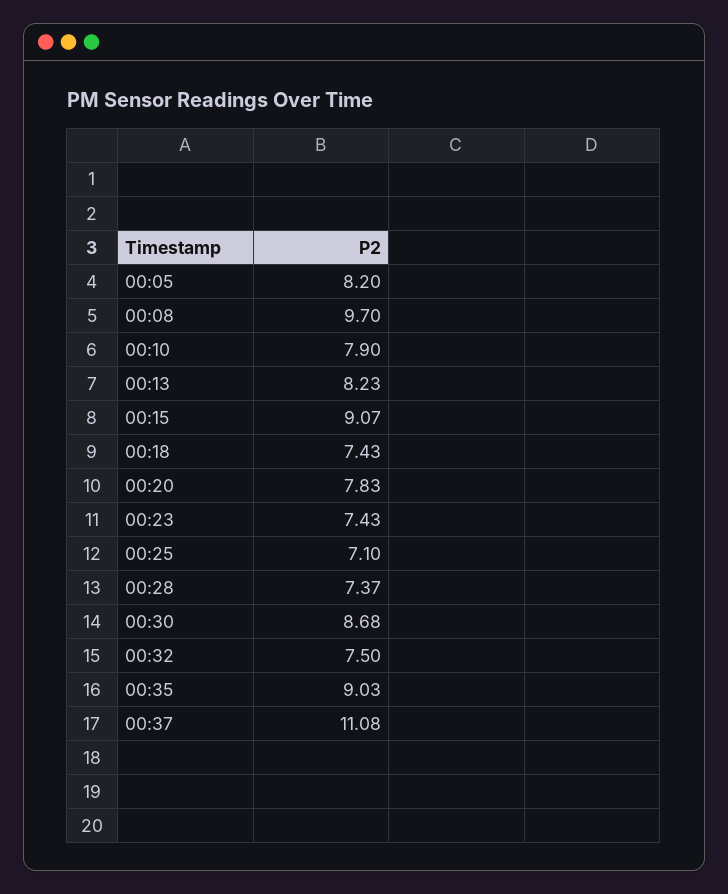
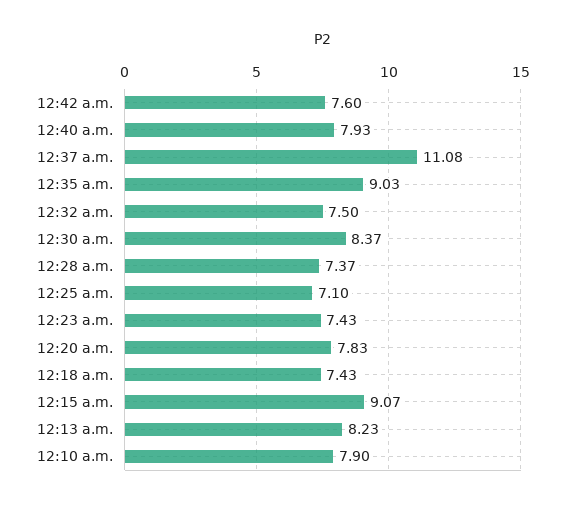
00:05: 8.2 -> none
00:08: 9.7 -> none
00:30: 8.68 -> 8.37
12:42 a.m.: none -> 7.6
12:40 a.m.: none -> 7.93

